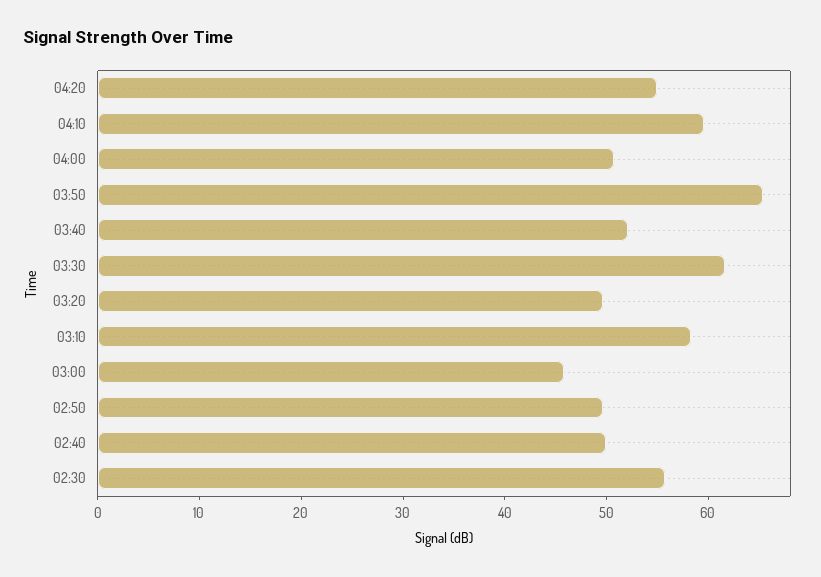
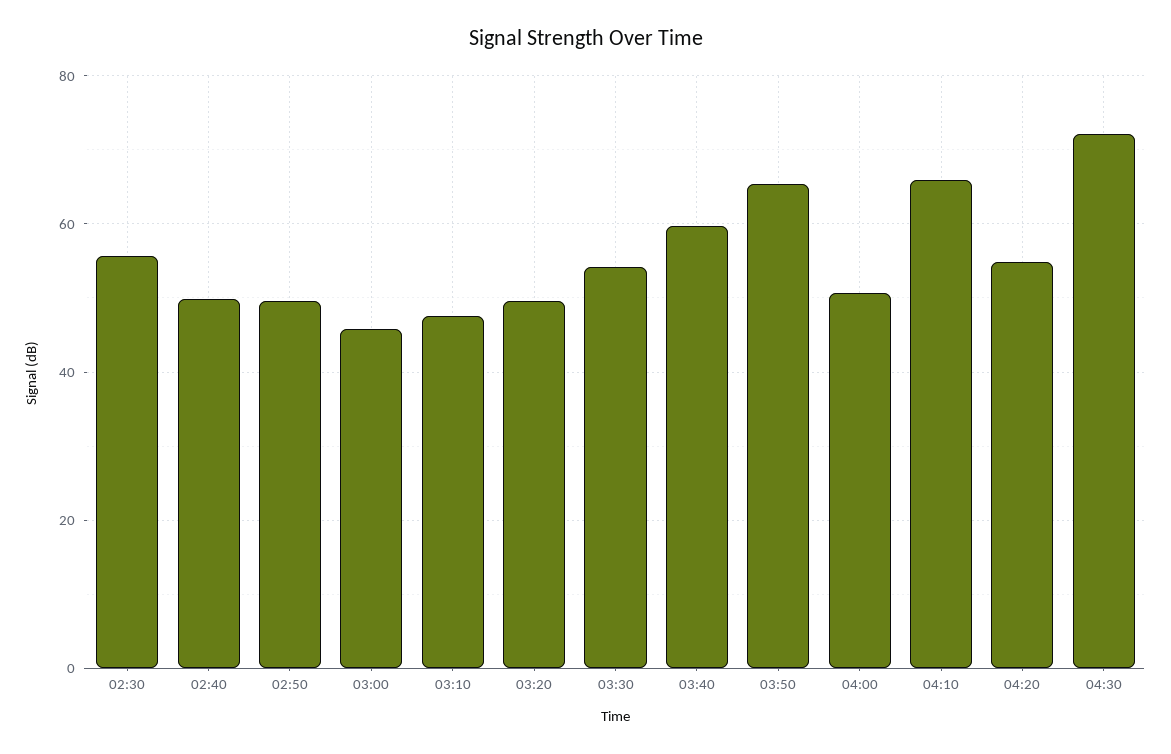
04:10: 60 -> 66
03:40: 52 -> 60
03:30: 62 -> 54
03:10: 58 -> 48
04:30: none -> 72

